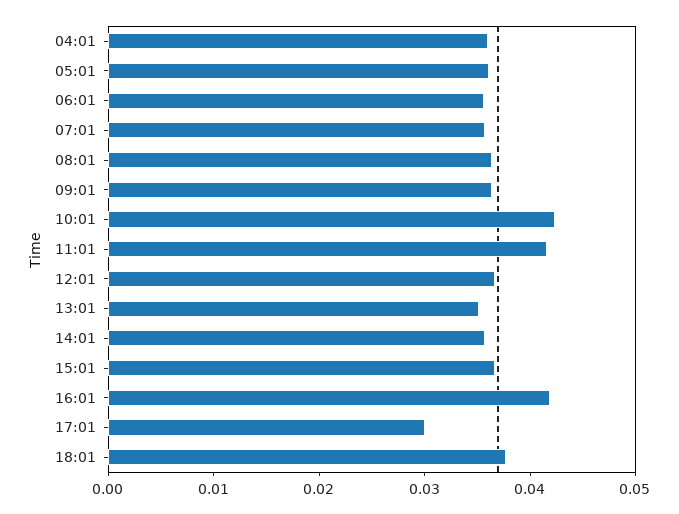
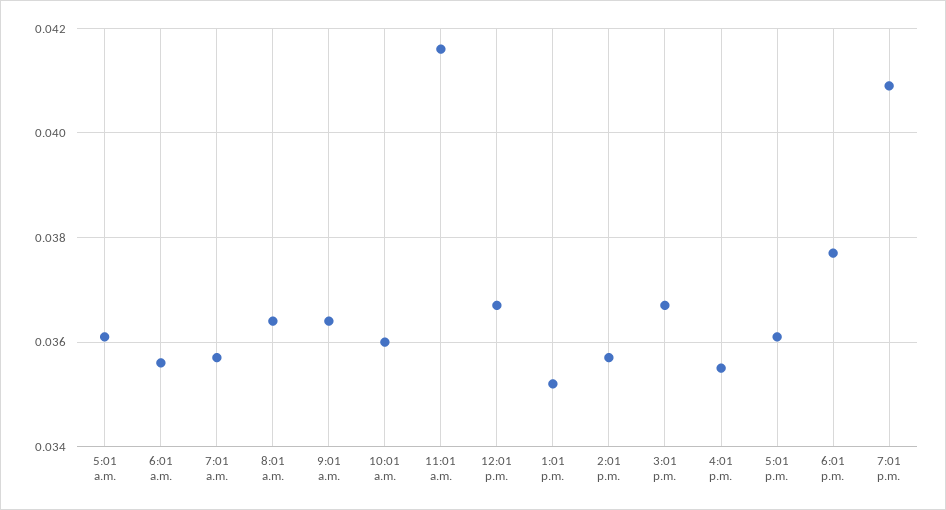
04:01: 0.036 -> none
10:01: 0.042 -> 0.036
16:01: 0.042 -> 0.0355
17:01: 0.03 -> 0.036
7:01 p.m.: none -> 0.041

